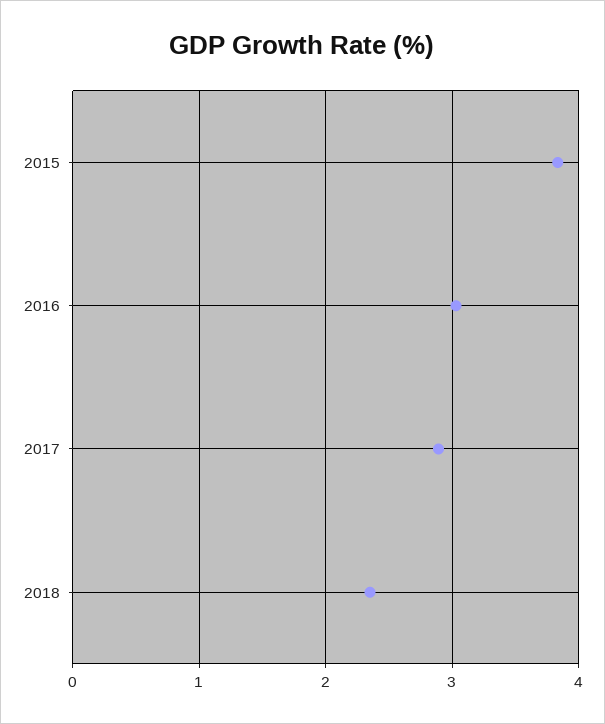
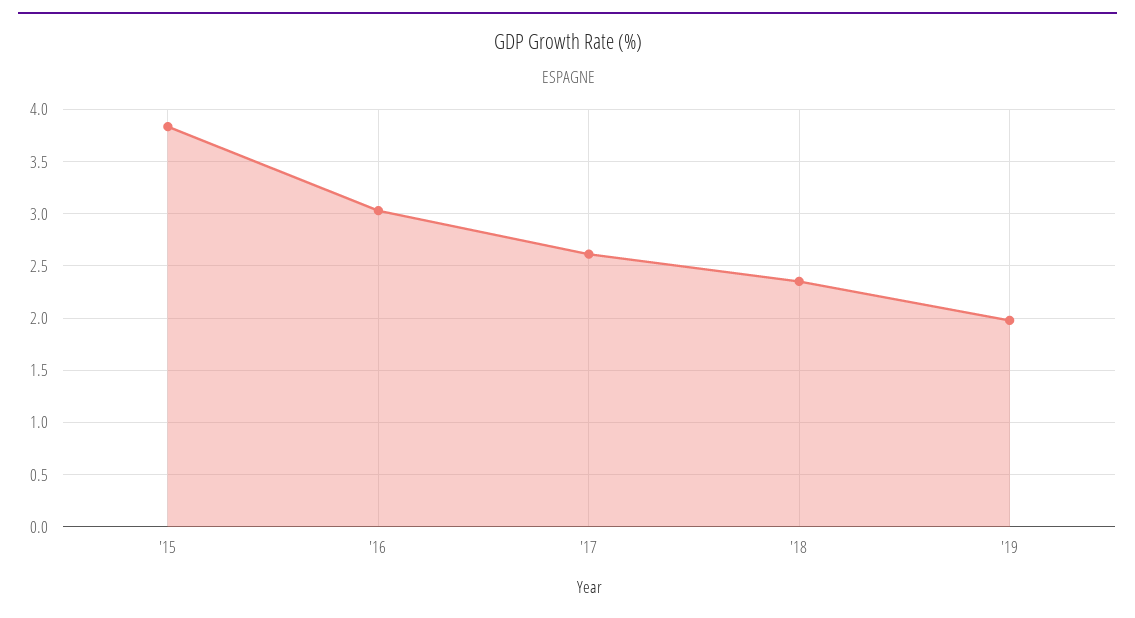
2017: 2.9 -> 2.6
'19: none -> 2

